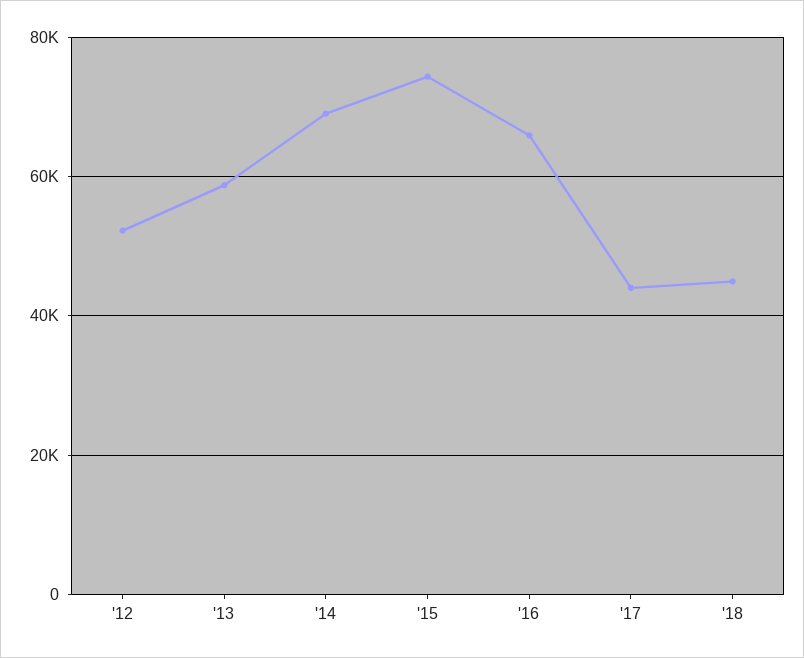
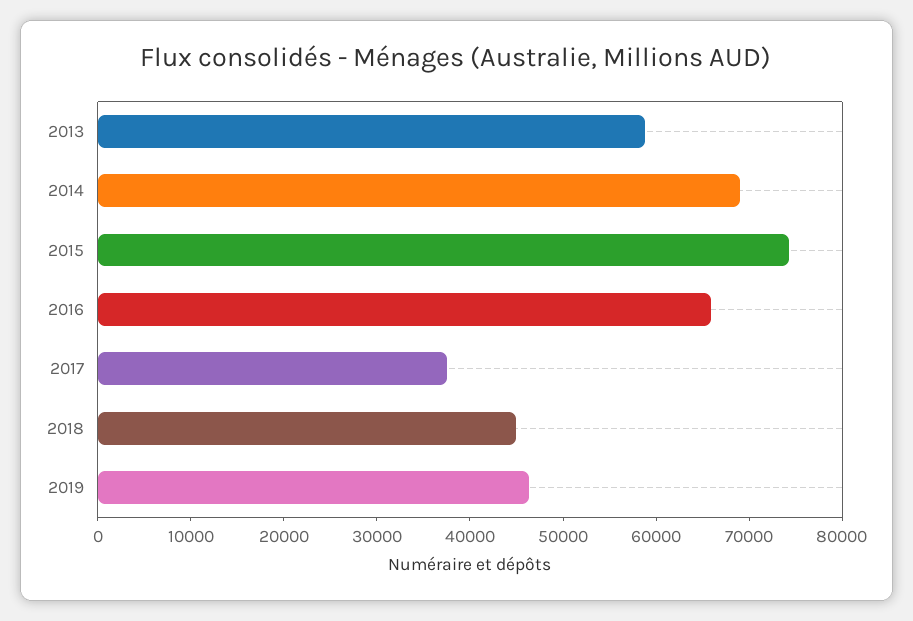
'12: 52000 -> none
'17: 44000 -> 38000
2019: none -> 46000

